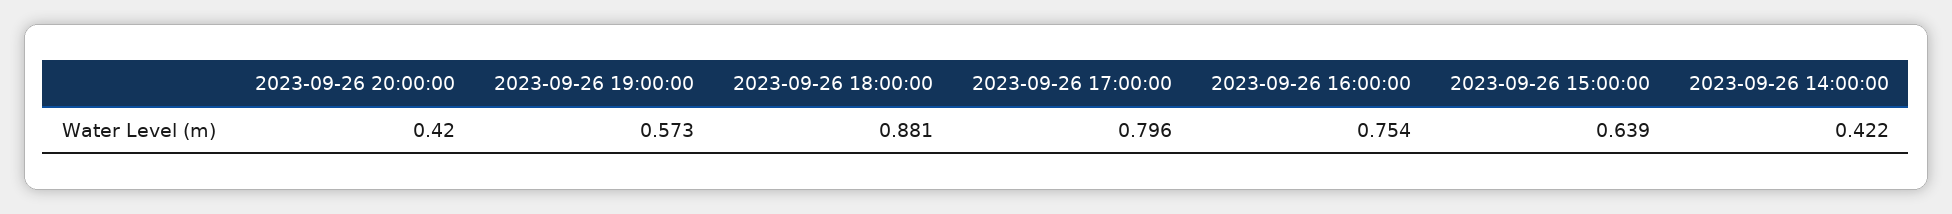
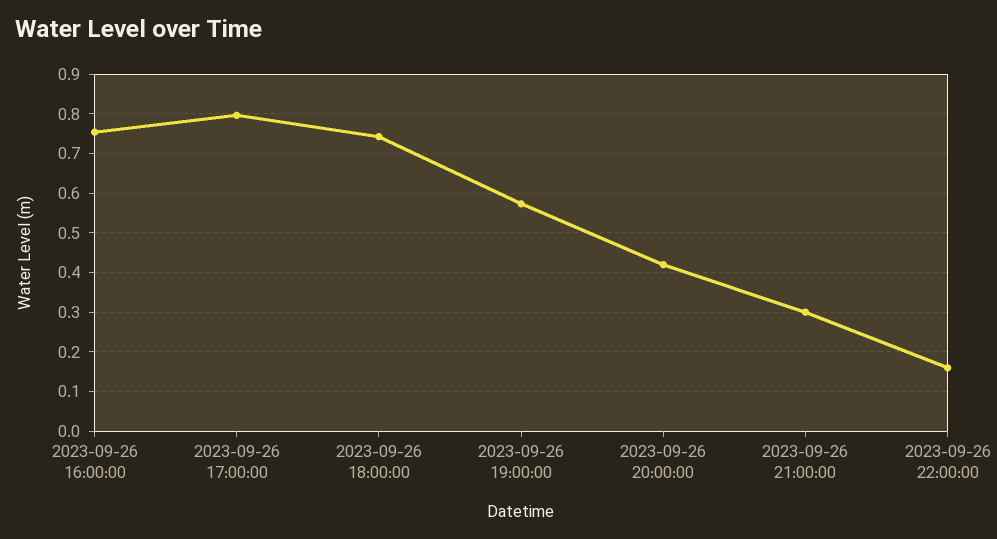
2023-09-26 18:00:00: 0.881 -> 0.74
2023-09-26 15:00:00: 0.639 -> none
2023-09-26 14:00:00: 0.422 -> none
2023-09-26 21:00:00: none -> 0.3
2023-09-26 22:00:00: none -> 0.16

